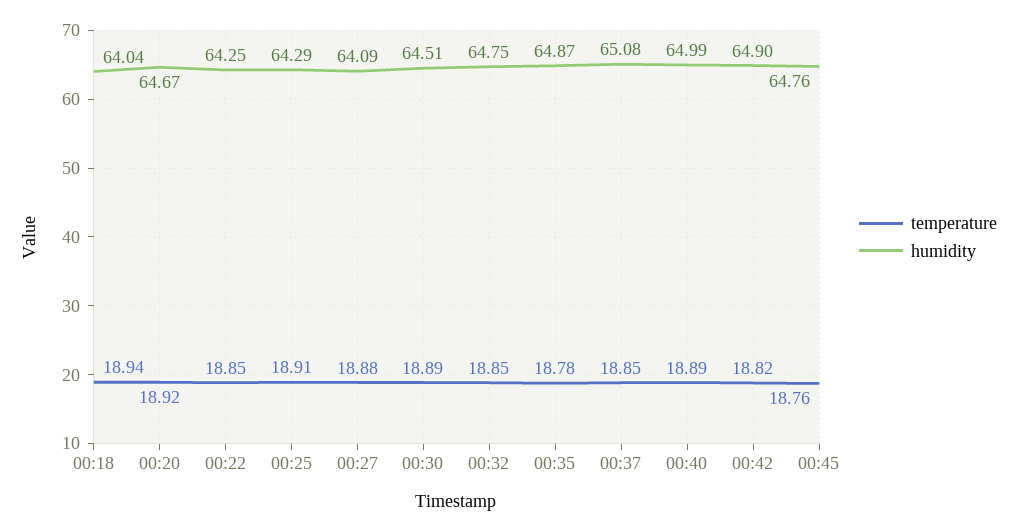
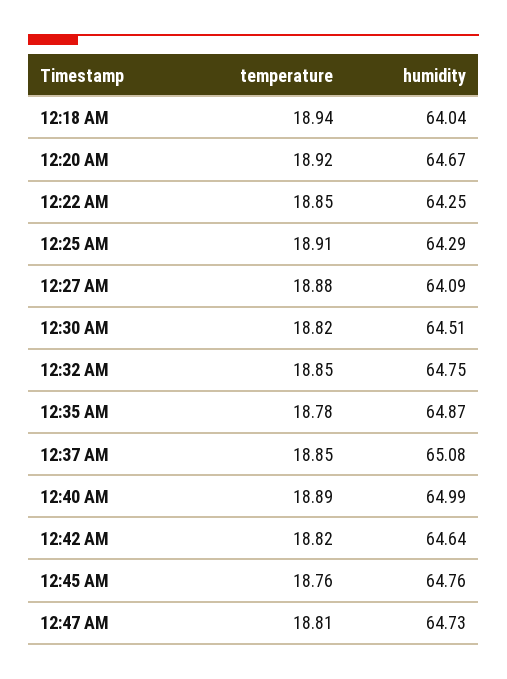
temperature, 00:30: 18.89 -> 18.82
humidity, 00:42: 64.9 -> 64.64
temperature, 12:47 AM: none -> 18.81
humidity, 12:47 AM: none -> 64.73

